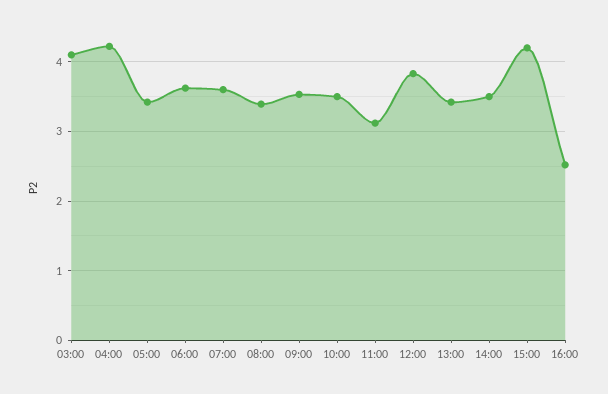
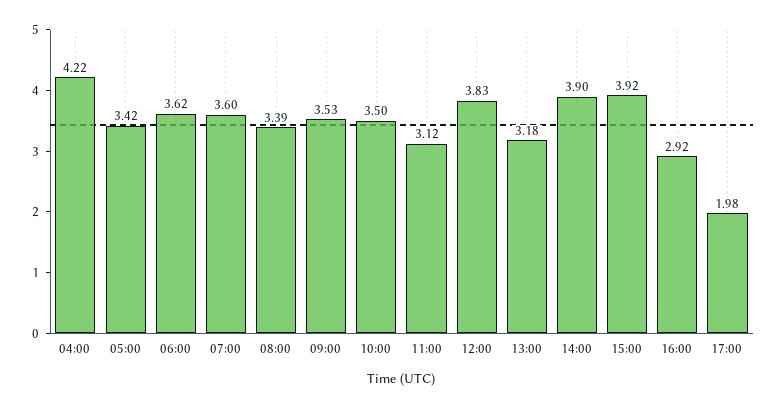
03:00: 4.1 -> none
13:00: 3.4 -> 3.18
14:00: 3.5 -> 3.9
15:00: 4.2 -> 3.92
16:00: 2.5 -> 2.92
17:00: none -> 1.98

